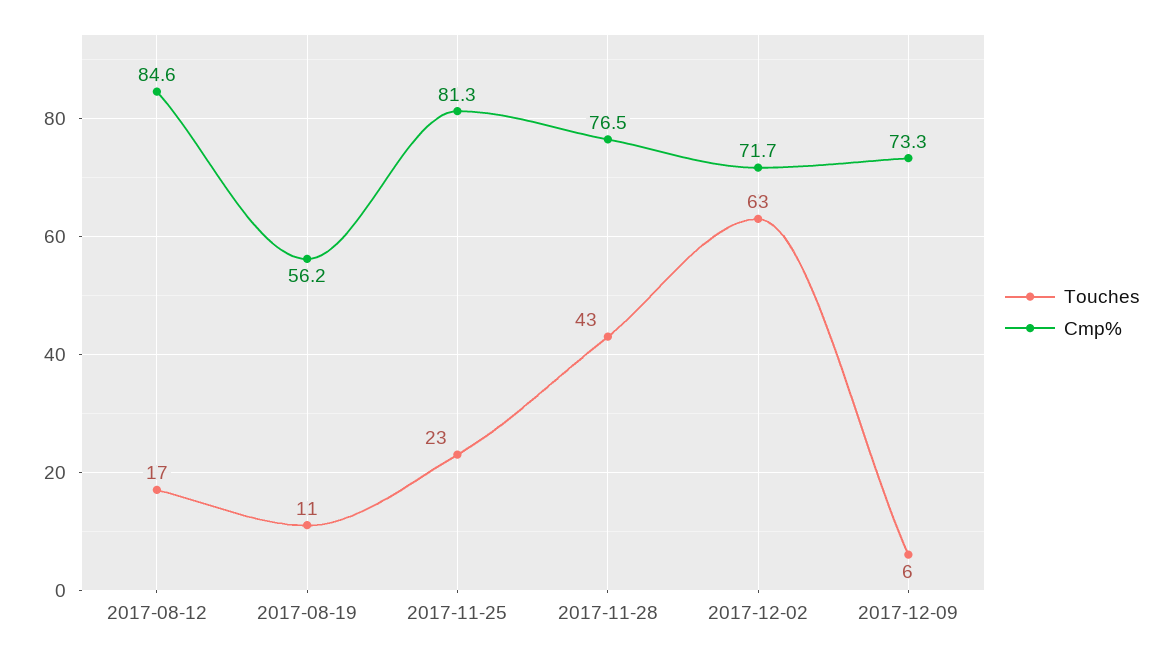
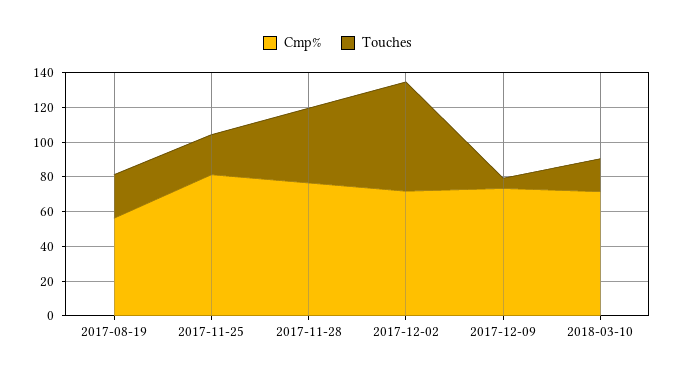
Touches, 2017-08-12: 17 -> none
Cmp%, 2017-08-12: 84.6 -> none
Touches, 2017-08-19: 11 -> 25
Cmp%, 2018-03-10: none -> 70
Touches, 2018-03-10: none -> 20

